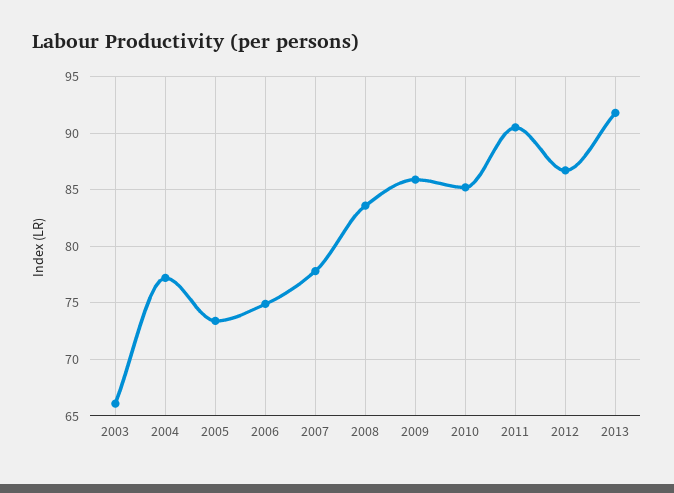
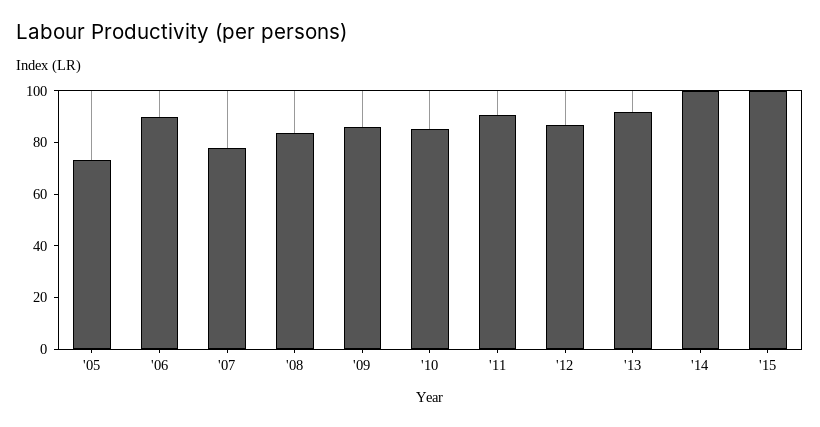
2003: 66 -> none
2004: 77 -> none
2006: 75 -> 90
'14: none -> 100
'15: none -> 100

